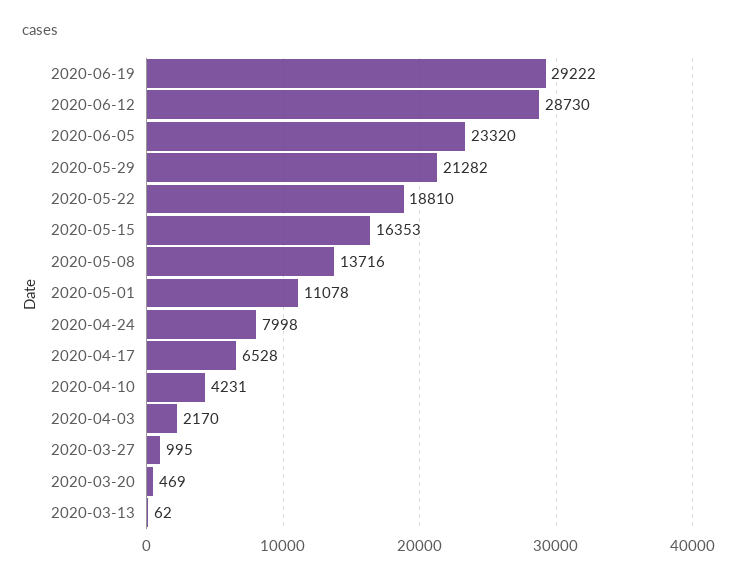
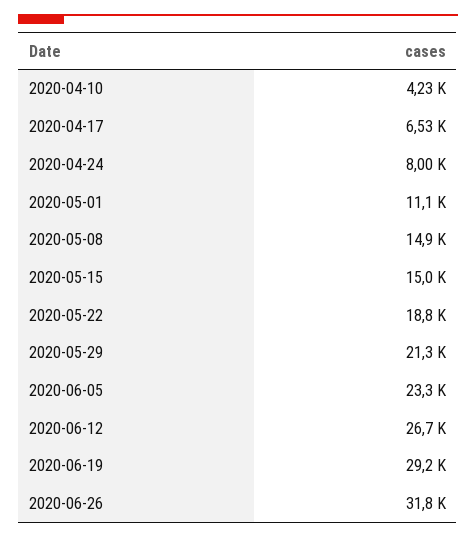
2020-06-12: 28730 -> 26700
2020-05-15: 16353 -> 15000
2020-05-08: 13716 -> 14900
2020-04-03: 2170 -> none
2020-03-27: 995 -> none
2020-03-20: 469 -> none
2020-03-13: 62 -> none
2020-06-26: none -> 31800

